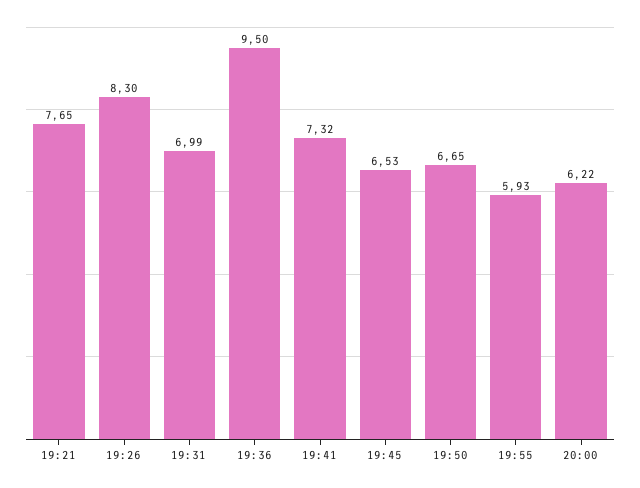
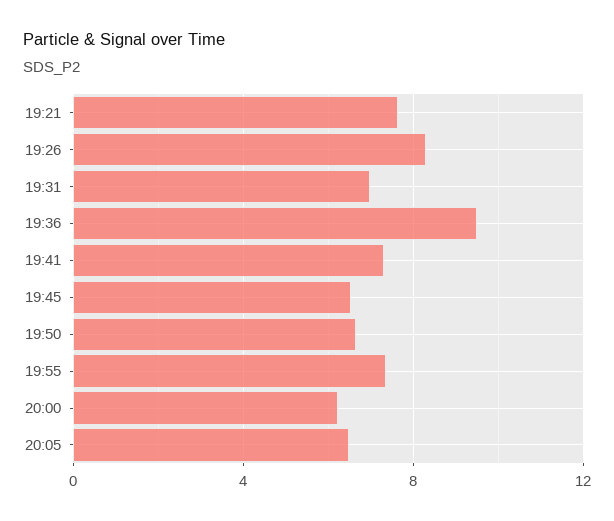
19:55: 5.93 -> 7.5
20:05: none -> 6.5

